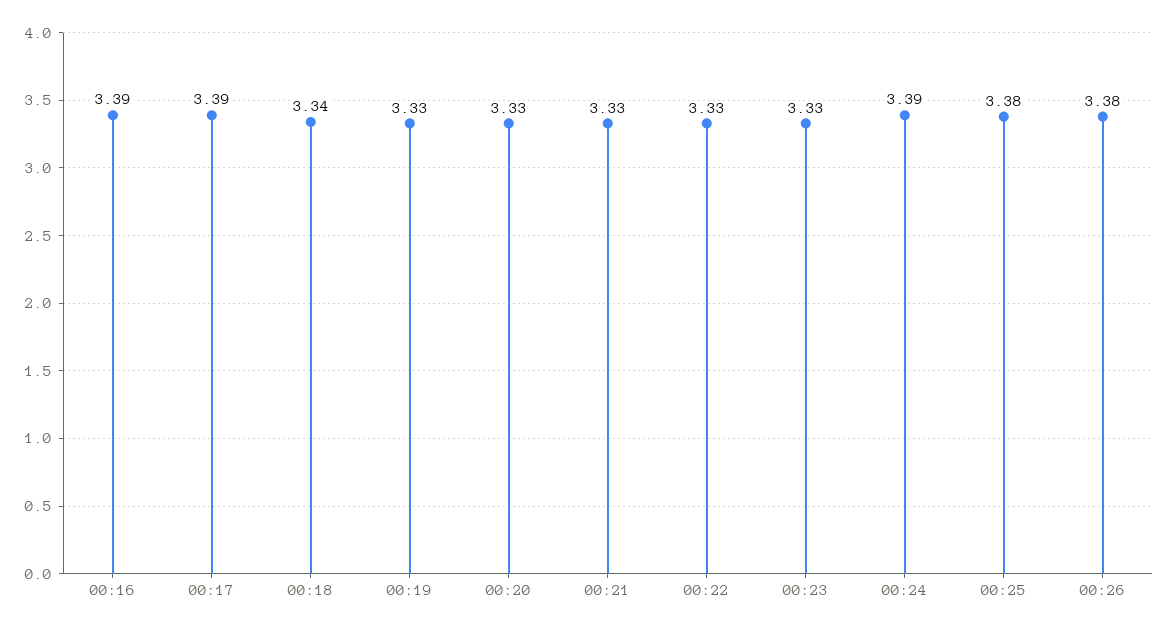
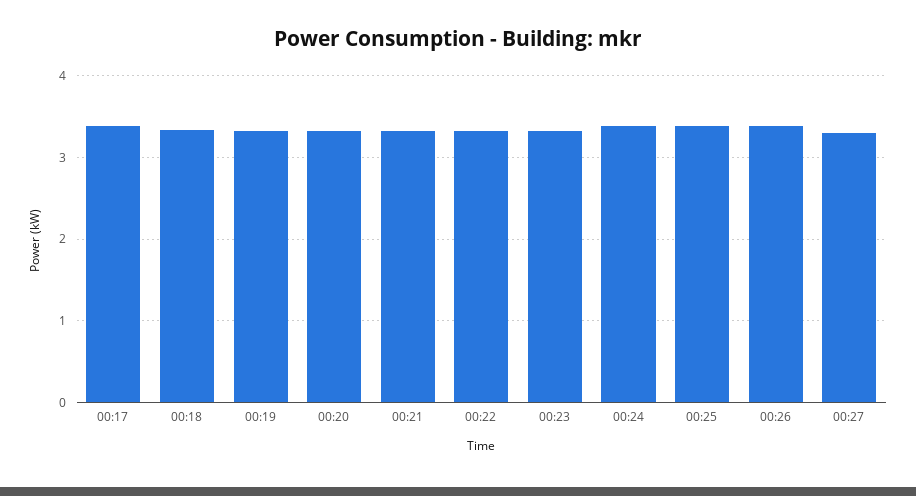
00:16: 3.39 -> none
00:27: none -> 3.3

